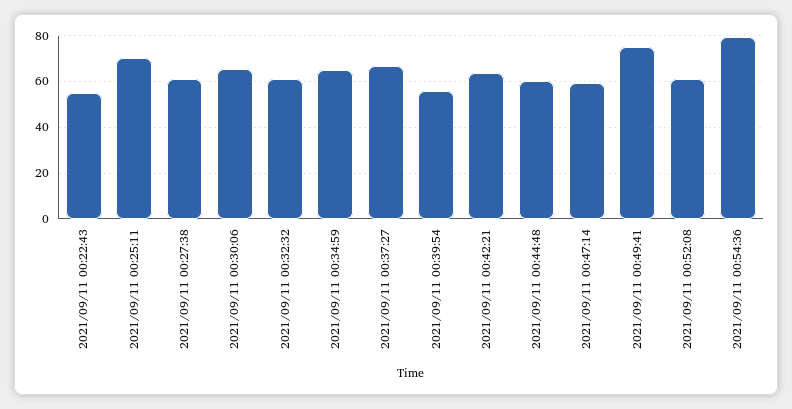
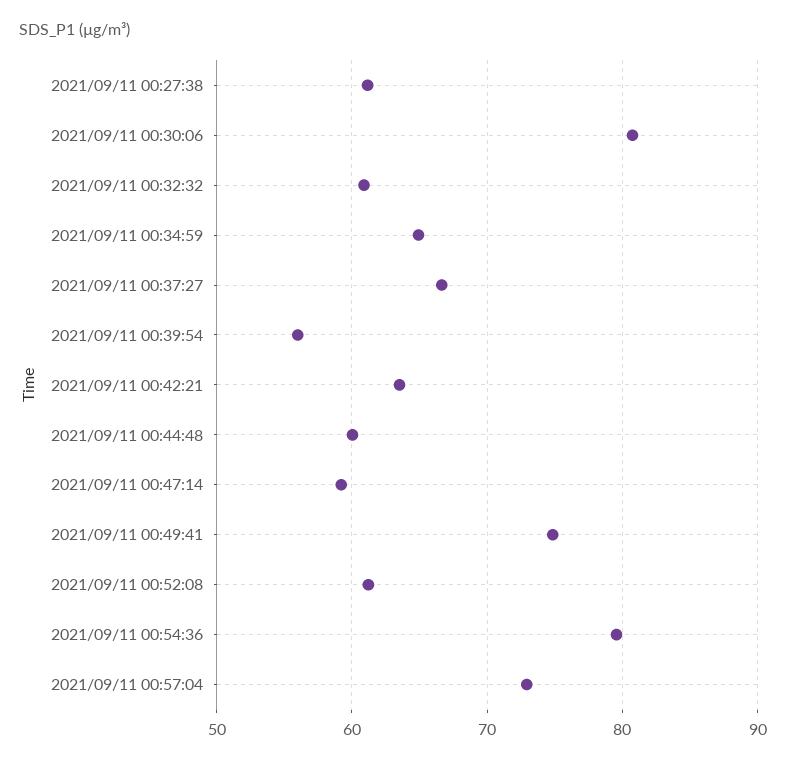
2021/09/11 00:22:43: 55 -> none
2021/09/11 00:25:11: 70 -> none
2021/09/11 00:30:06: 65 -> 81
2021/09/11 00:57:04: none -> 73

